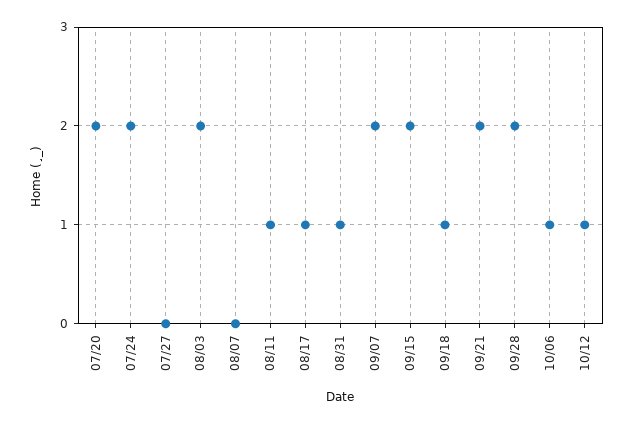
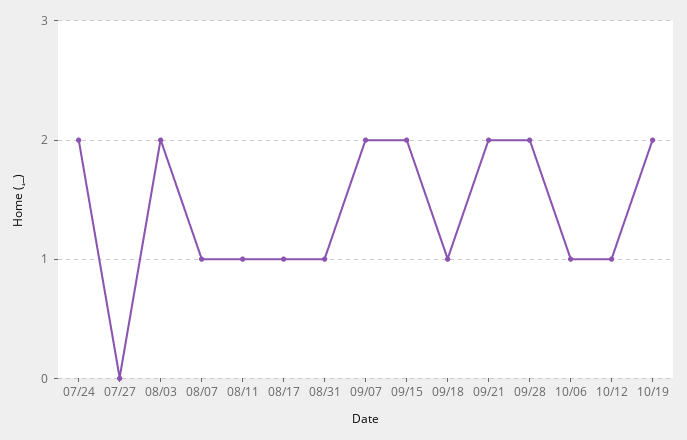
07/20: 2 -> none
08/07: 0 -> 1
10/19: none -> 2

